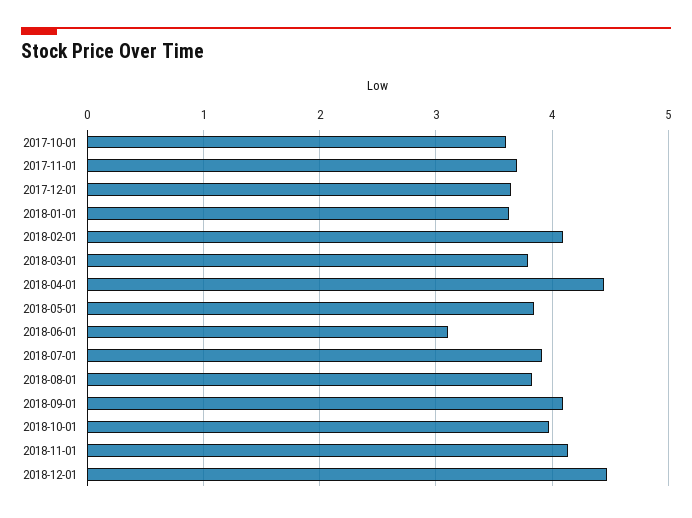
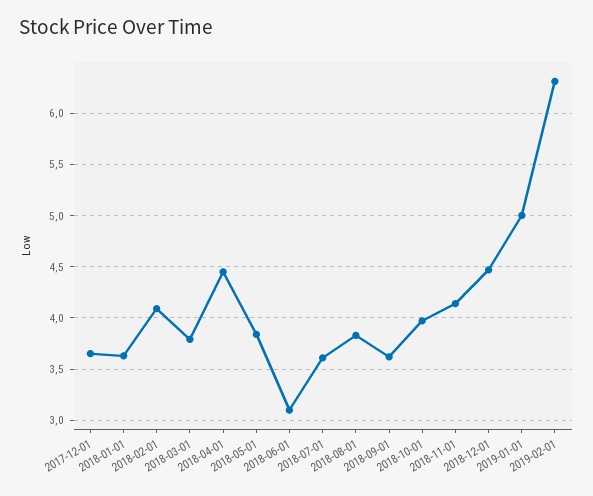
2017-10-01: 3.6 -> none
2017-11-01: 3.7 -> none
2018-07-01: 3.9 -> 3.6
2018-09-01: 4.1 -> 3.6
2019-01-01: none -> 5
2019-02-01: none -> 6.3

